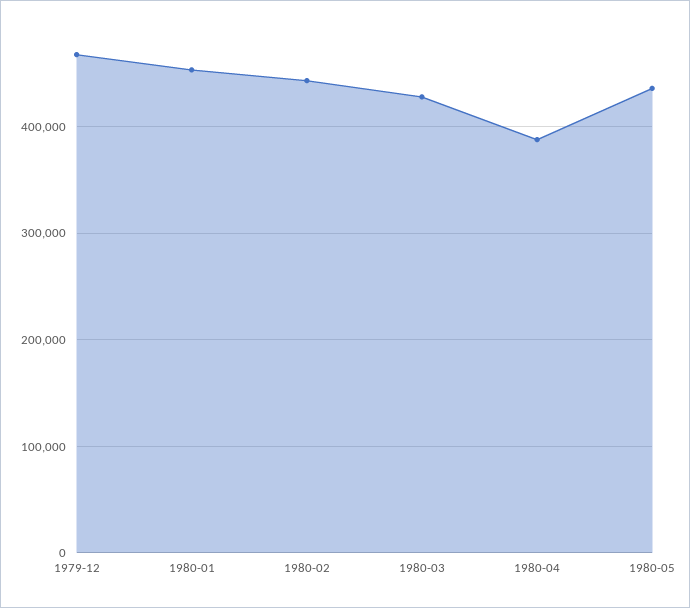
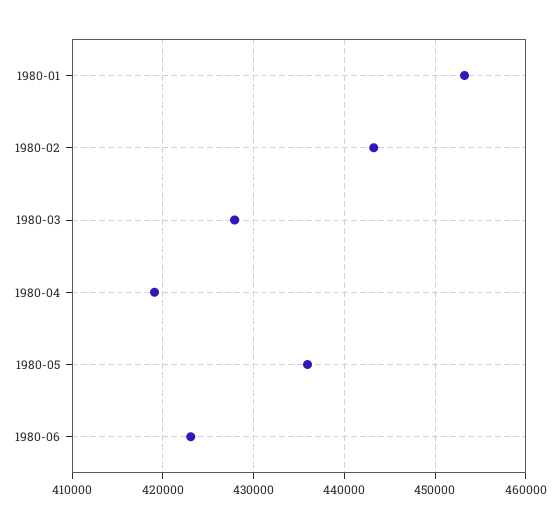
1979-12: 470000 -> none
1980-04: 390000 -> 419000
1980-06: none -> 423000

